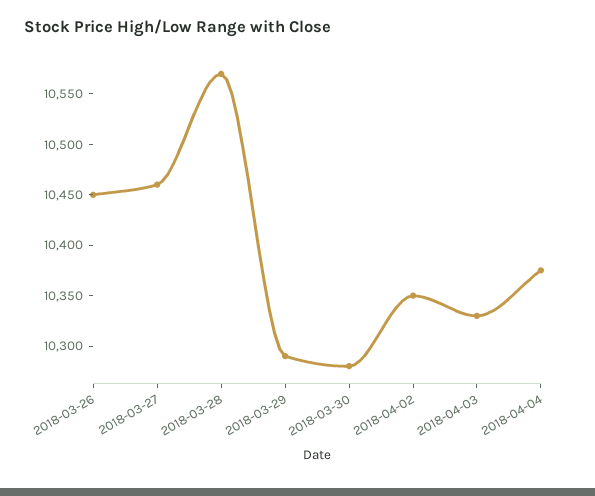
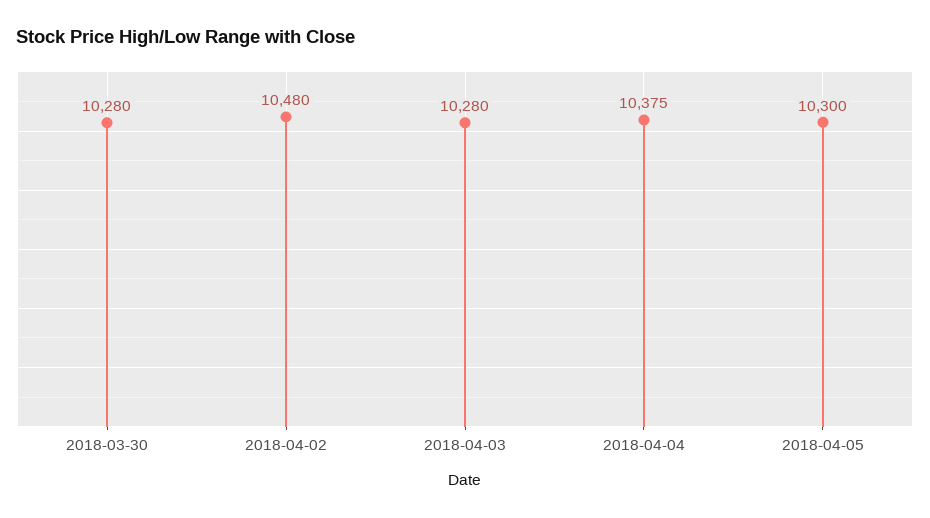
2018-03-26: 10450 -> none
2018-03-27: 10460 -> none
2018-03-28: 10570 -> none
2018-03-29: 10290 -> none
2018-04-02: 10350 -> 10480
2018-04-03: 10330 -> 10280
2018-04-05: none -> 10300

